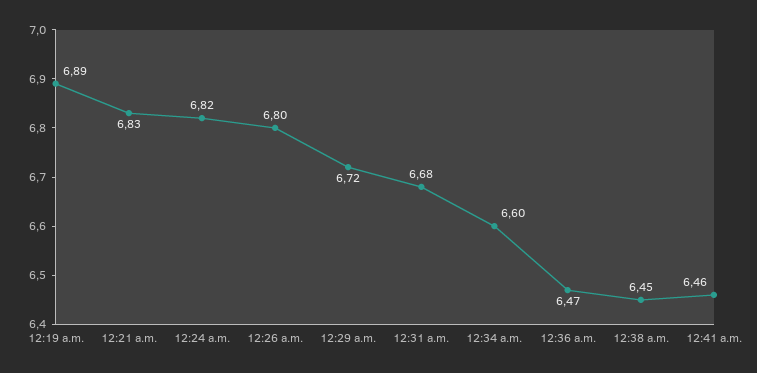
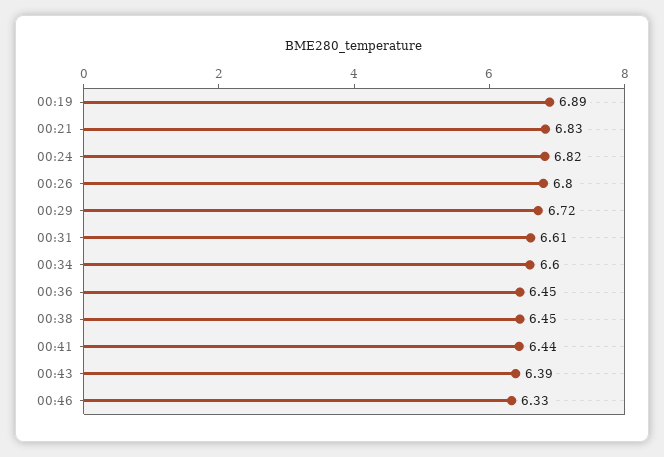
12:31 a.m.: 6.68 -> 6.61
12:36 a.m.: 6.47 -> 6.45
12:41 a.m.: 6.46 -> 6.44
00:43: none -> 6.39
00:46: none -> 6.33

